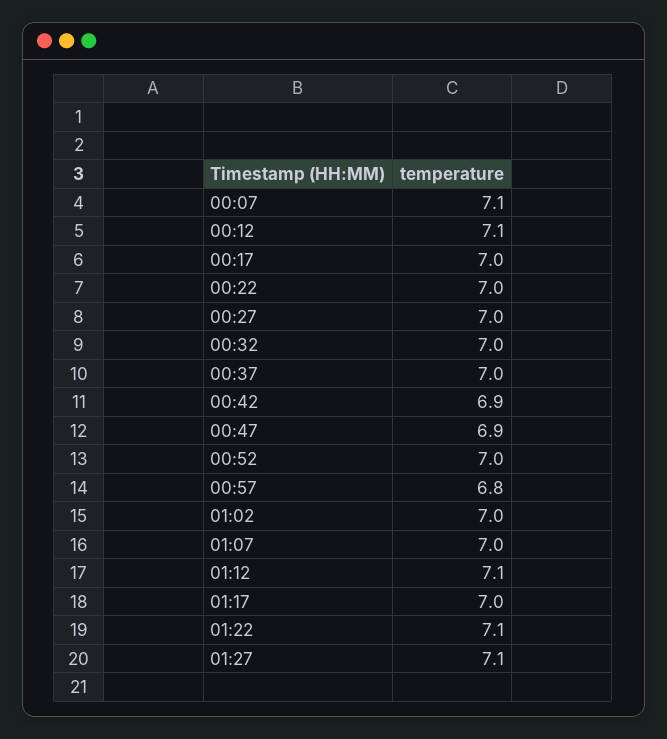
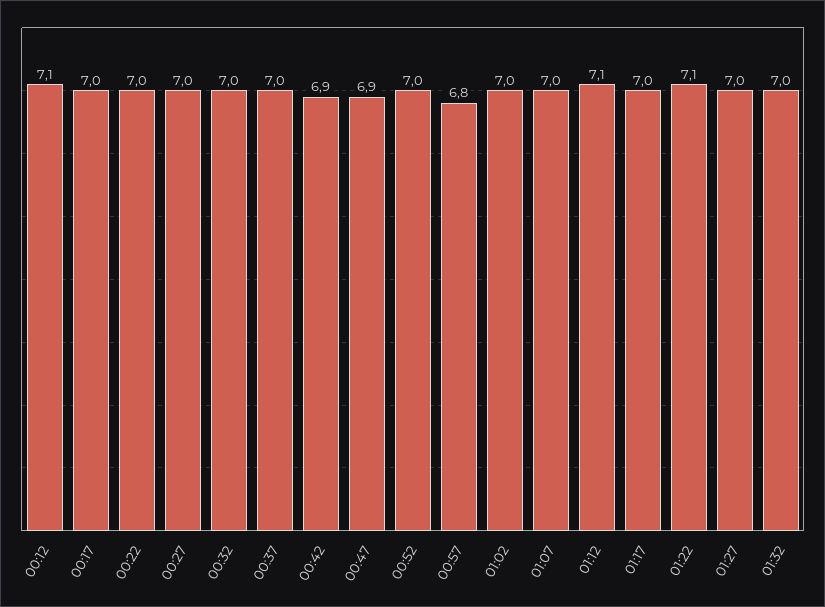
00:07: 7.1 -> none
01:27: 7.1 -> 7
01:32: none -> 7

